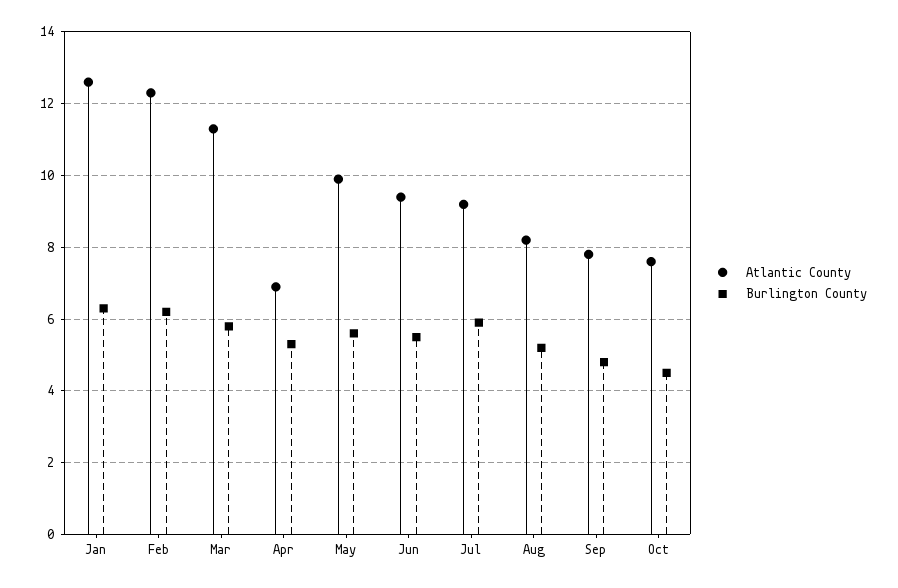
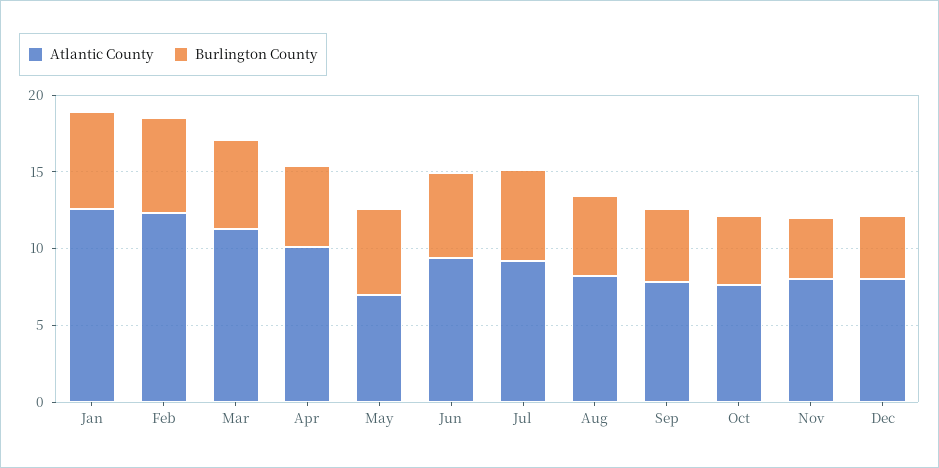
Atlantic County, Apr: 7 -> 10
Atlantic County, May: 10 -> 7
Atlantic County, Nov: none -> 8
Burlington County, Nov: none -> 4
Atlantic County, Dec: none -> 8
Burlington County, Dec: none -> 4

